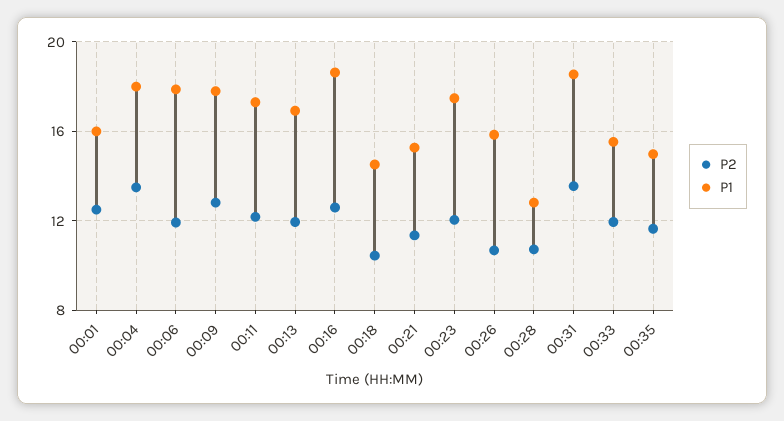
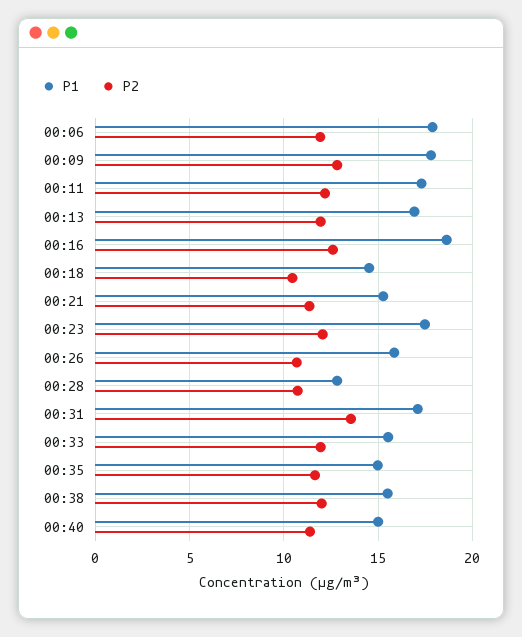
P2, 00:01: 12.5 -> none
P1, 00:01: 16 -> none
P2, 00:04: 13.5 -> none
P1, 00:04: 18 -> none
P1, 00:31: 18.5 -> 17
P1, 00:38: none -> 15.5
P2, 00:38: none -> 12
P1, 00:40: none -> 15
P2, 00:40: none -> 11.5

